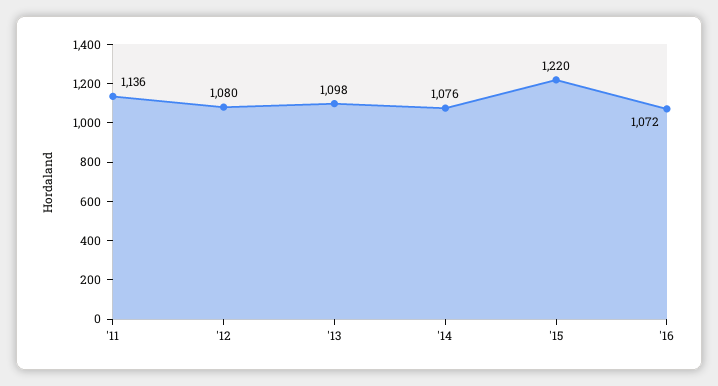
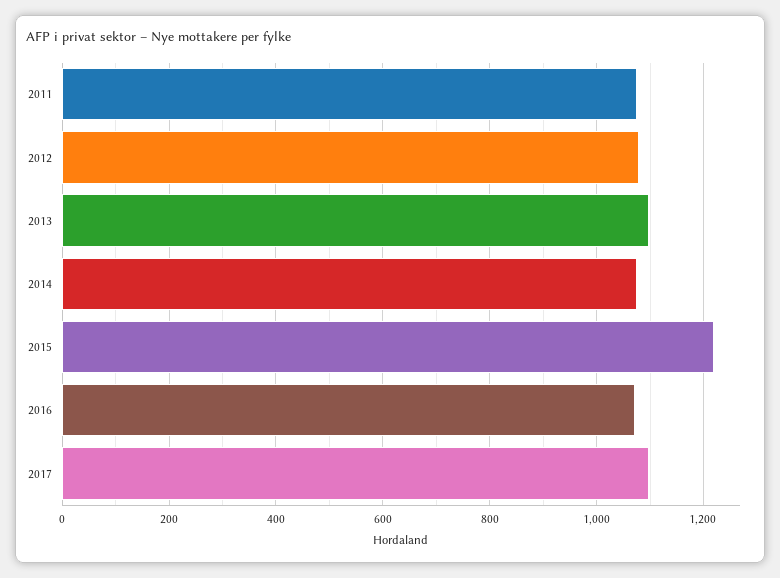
'11: 1136 -> 1080
2017: none -> 1100

